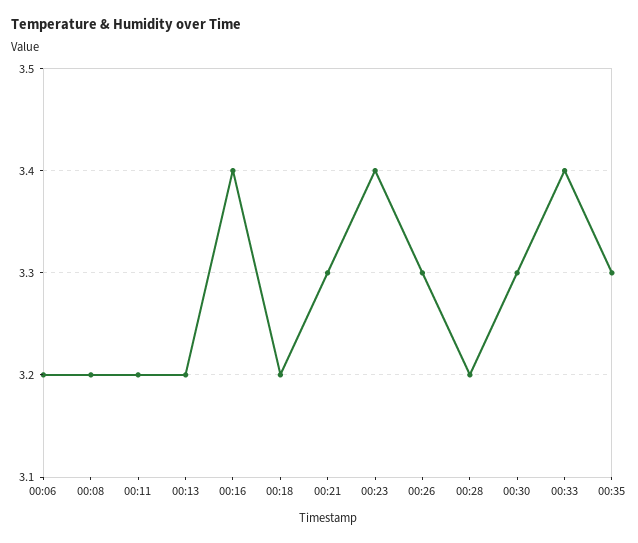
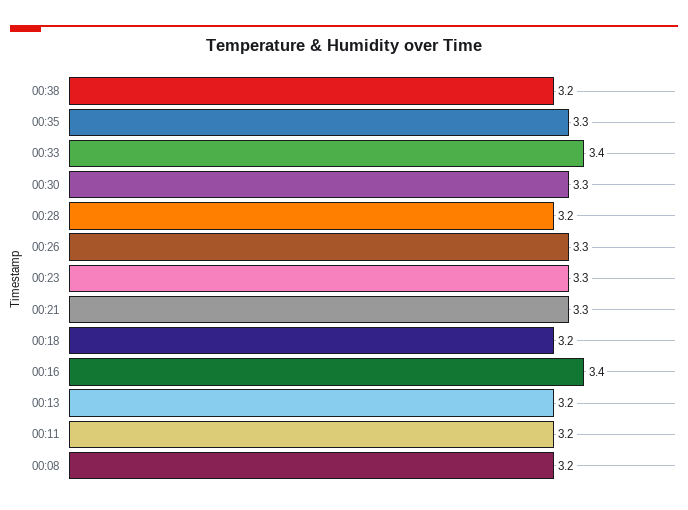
00:06: 3.2 -> none
00:23: 3.4 -> 3.3
00:38: none -> 3.2

